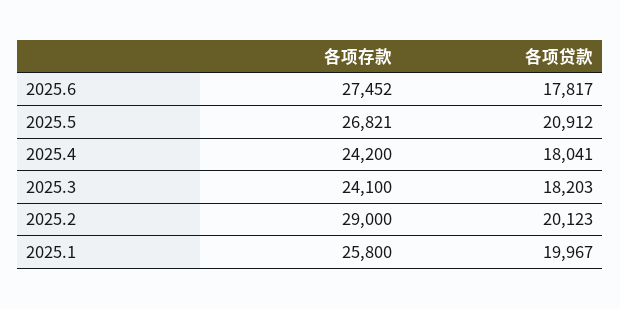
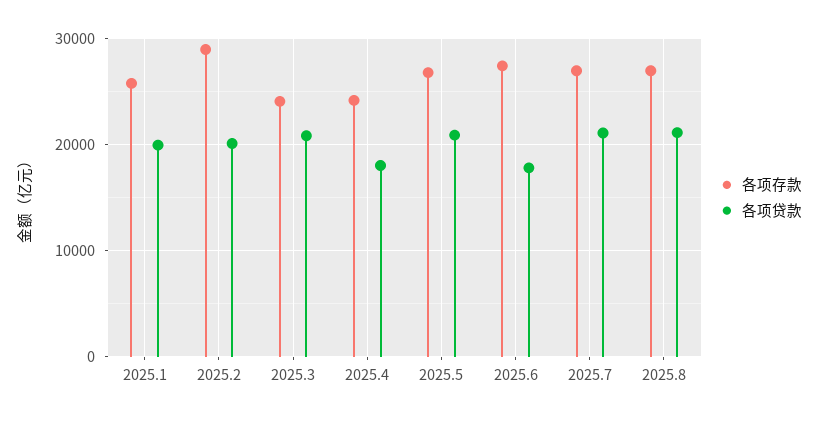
各项贷款, 2025.3: 18203 -> 21000
各项存款, 2025.7: none -> 27000
各项贷款, 2025.7: none -> 21000
各项存款, 2025.8: none -> 27000
各项贷款, 2025.8: none -> 21000

